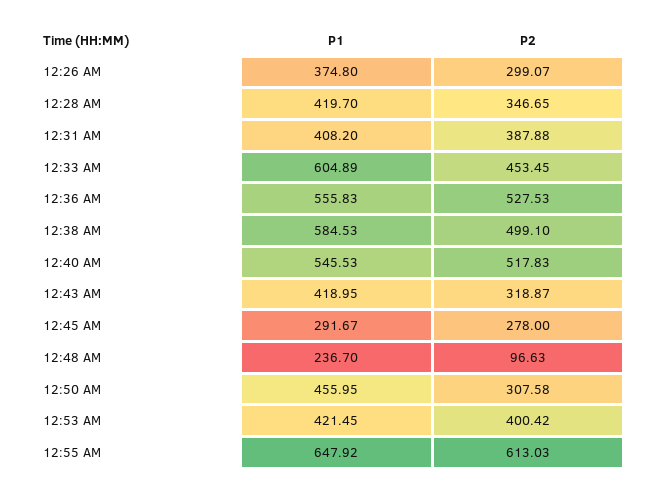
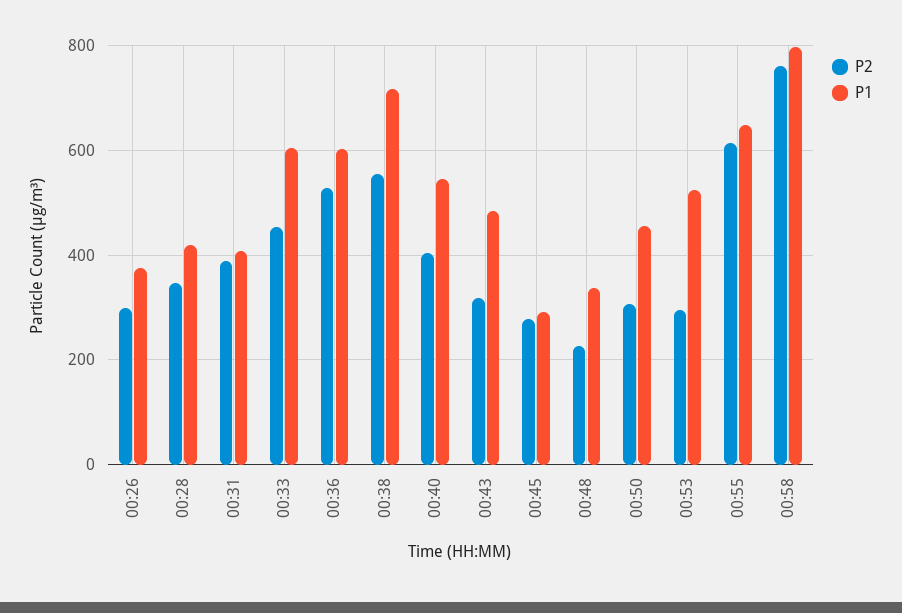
P1, 12:36 AM: 555.83 -> 600
P1, 12:38 AM: 584.53 -> 720
P2, 12:38 AM: 499.1 -> 560
P2, 12:40 AM: 517.83 -> 400
P1, 12:43 AM: 418.95 -> 480
P1, 12:48 AM: 236.7 -> 340
P2, 12:48 AM: 96.63 -> 220
P1, 12:53 AM: 421.45 -> 520
P2, 12:53 AM: 400.42 -> 300
P2, 00:58: none -> 760
P1, 00:58: none -> 800

